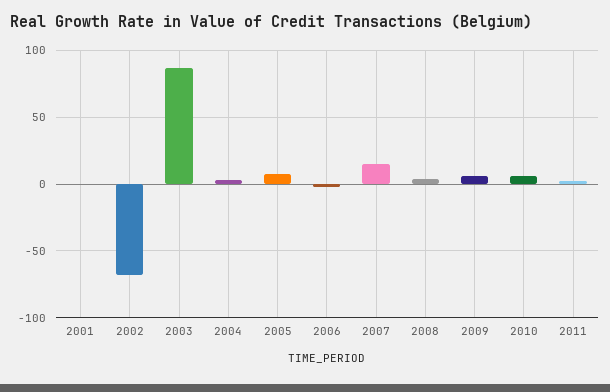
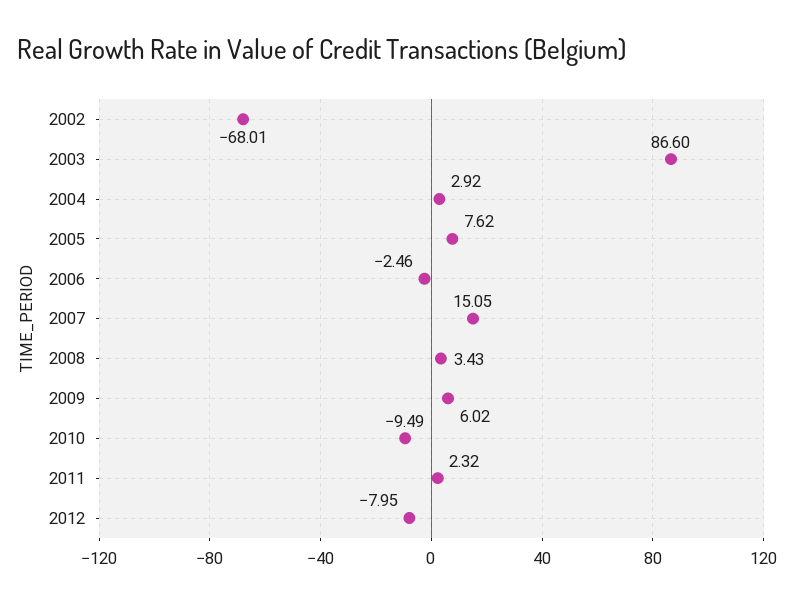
2001: 0 -> none
2010: 5 -> -9.49
2012: none -> -7.95

